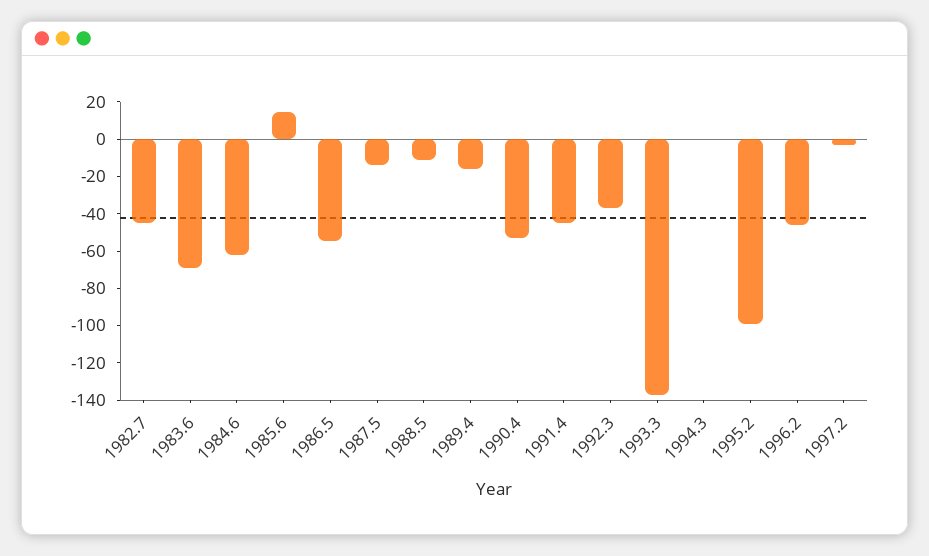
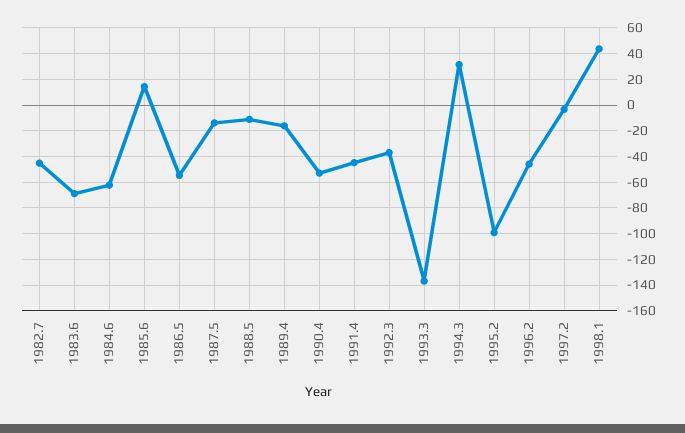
1994.3: 0 -> 30
1998.1: none -> 45

